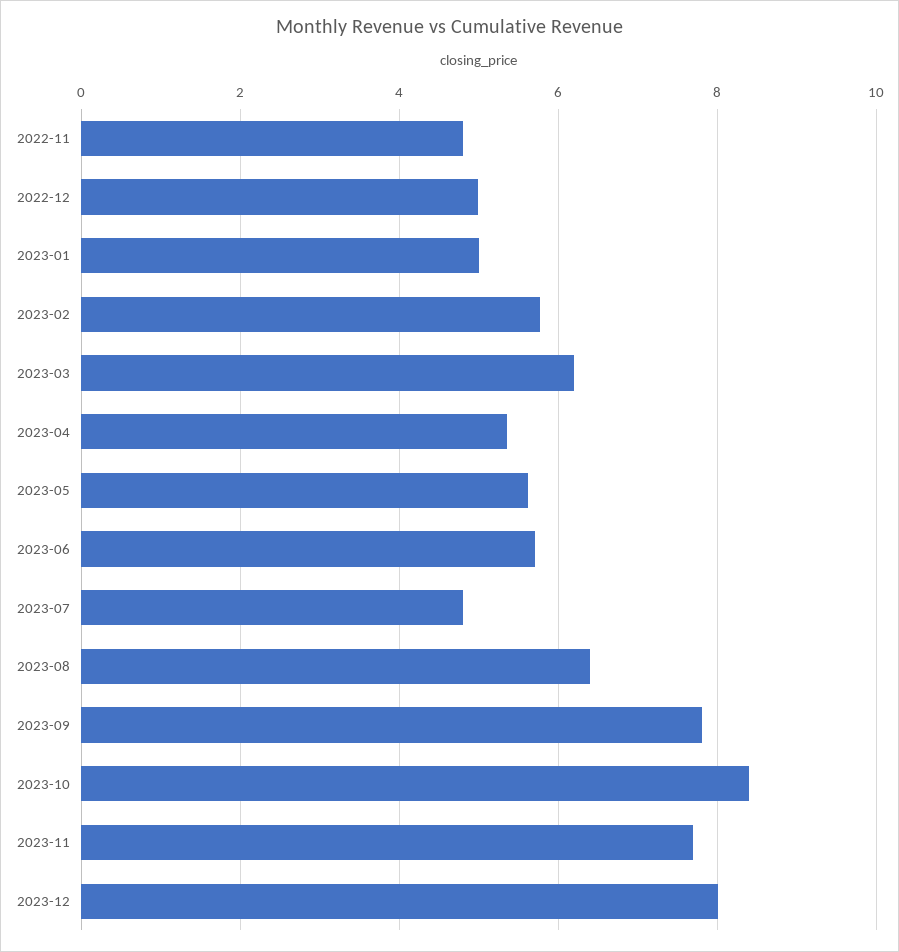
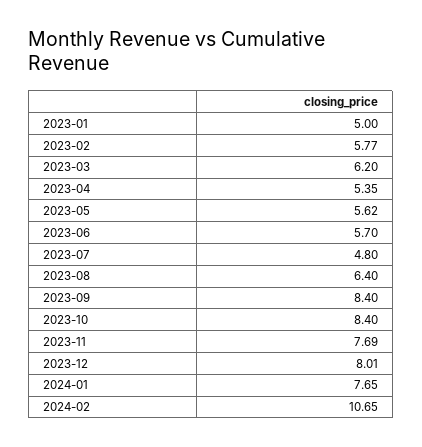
2022-11: 4.8 -> none
2022-12: 5 -> none
2023-09: 7.8 -> 8.4
2024-01: none -> 7.65
2024-02: none -> 10.65

